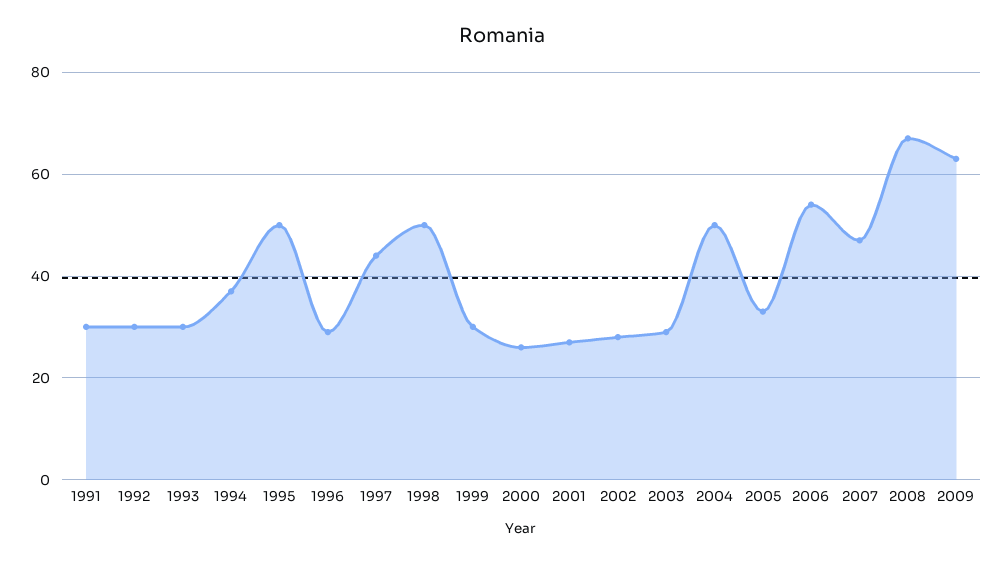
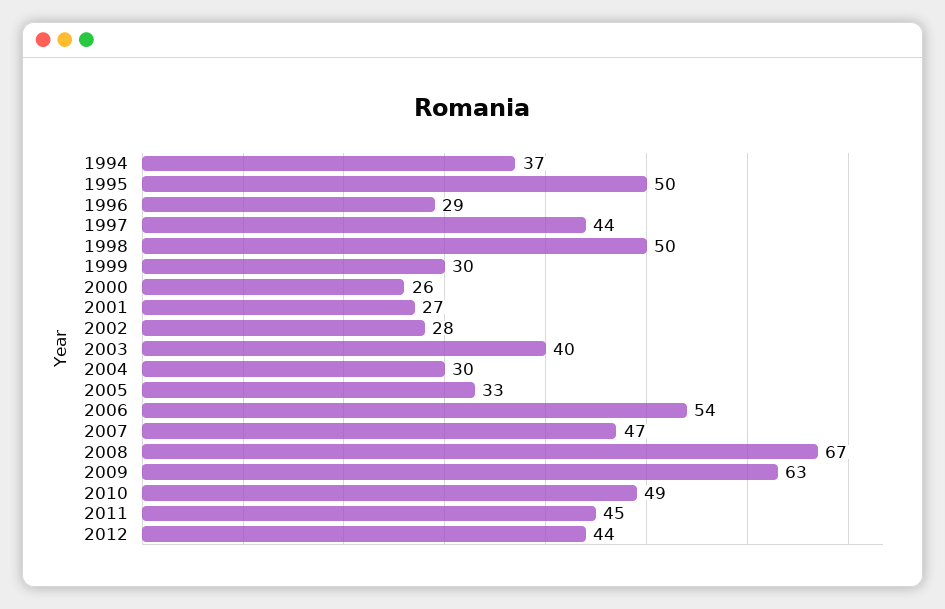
1991: 30 -> none
1992: 30 -> none
1993: 30 -> none
2003: 30 -> 40
2004: 50 -> 30
2010: none -> 49
2011: none -> 45
2012: none -> 44

